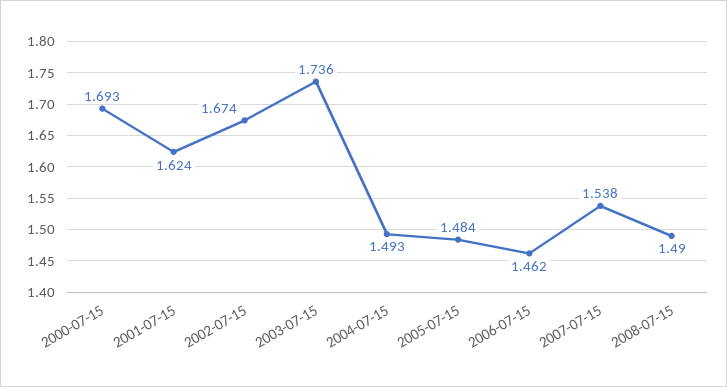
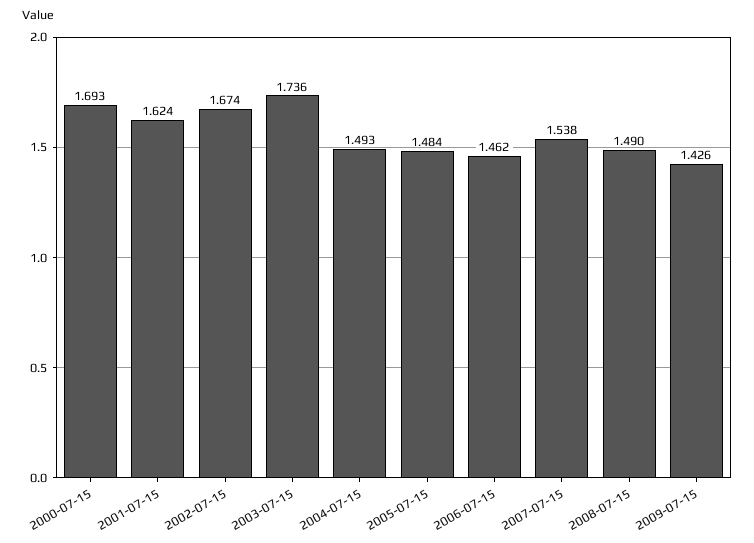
2009-07-15: none -> 1.426

